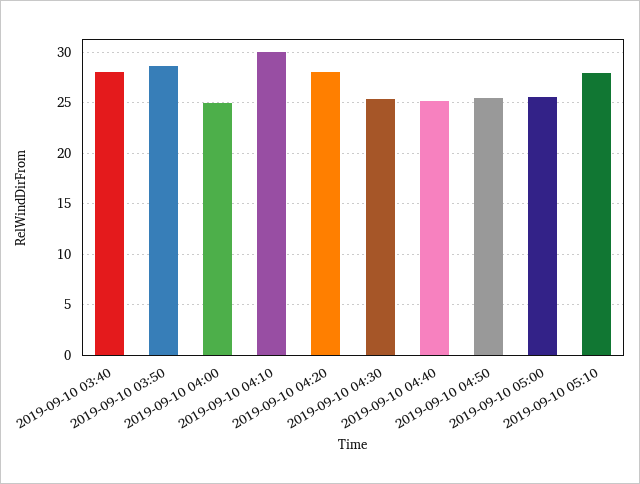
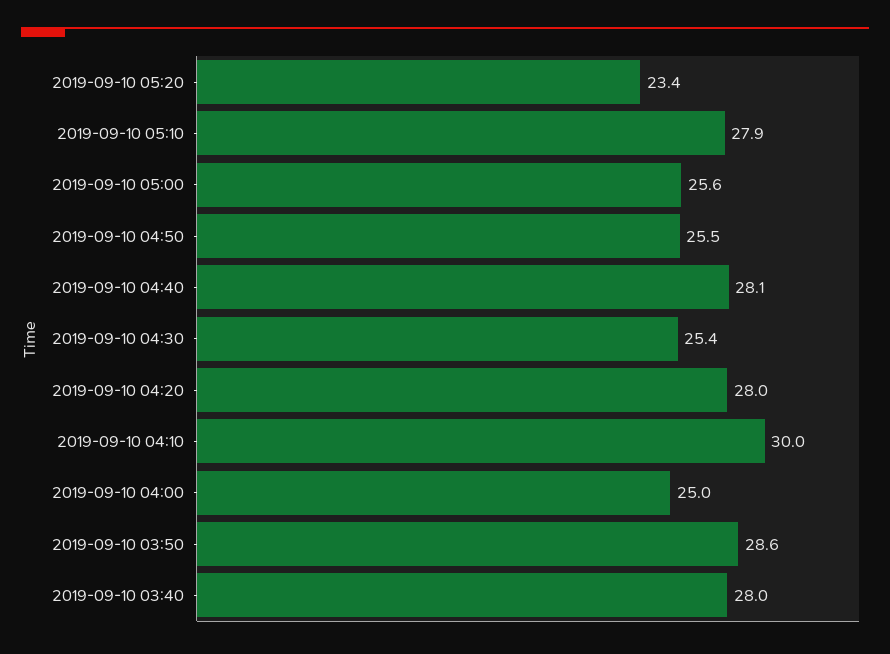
2019-09-10 04:40: 25 -> 28.1
2019-09-10 05:20: none -> 23.4

